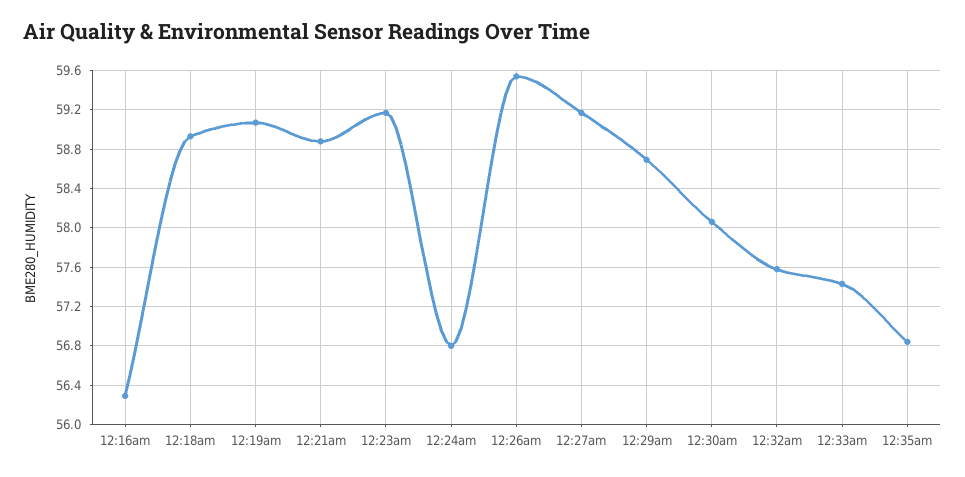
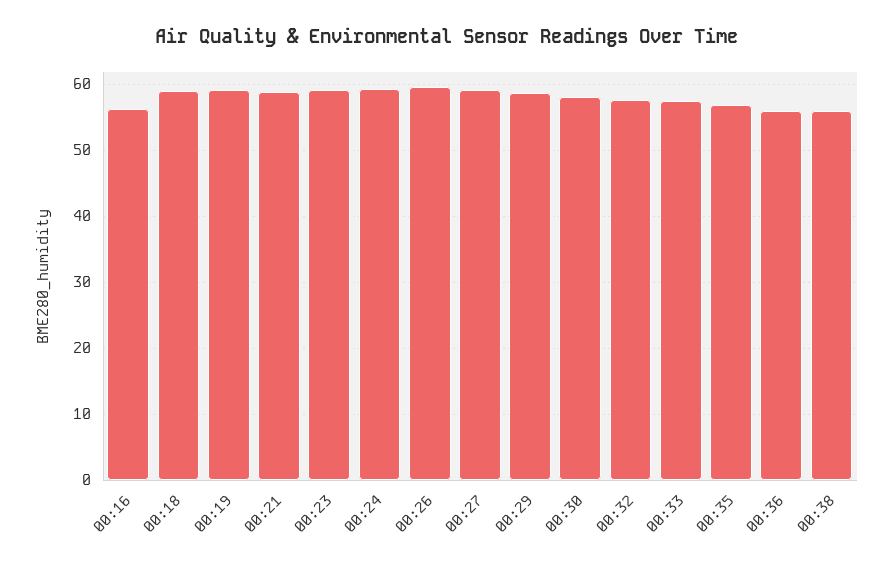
12:24am: 56.8 -> 59
00:36: none -> 56
00:38: none -> 56

